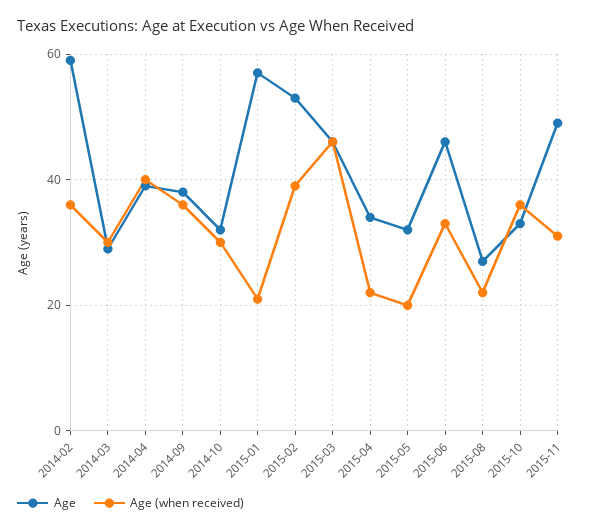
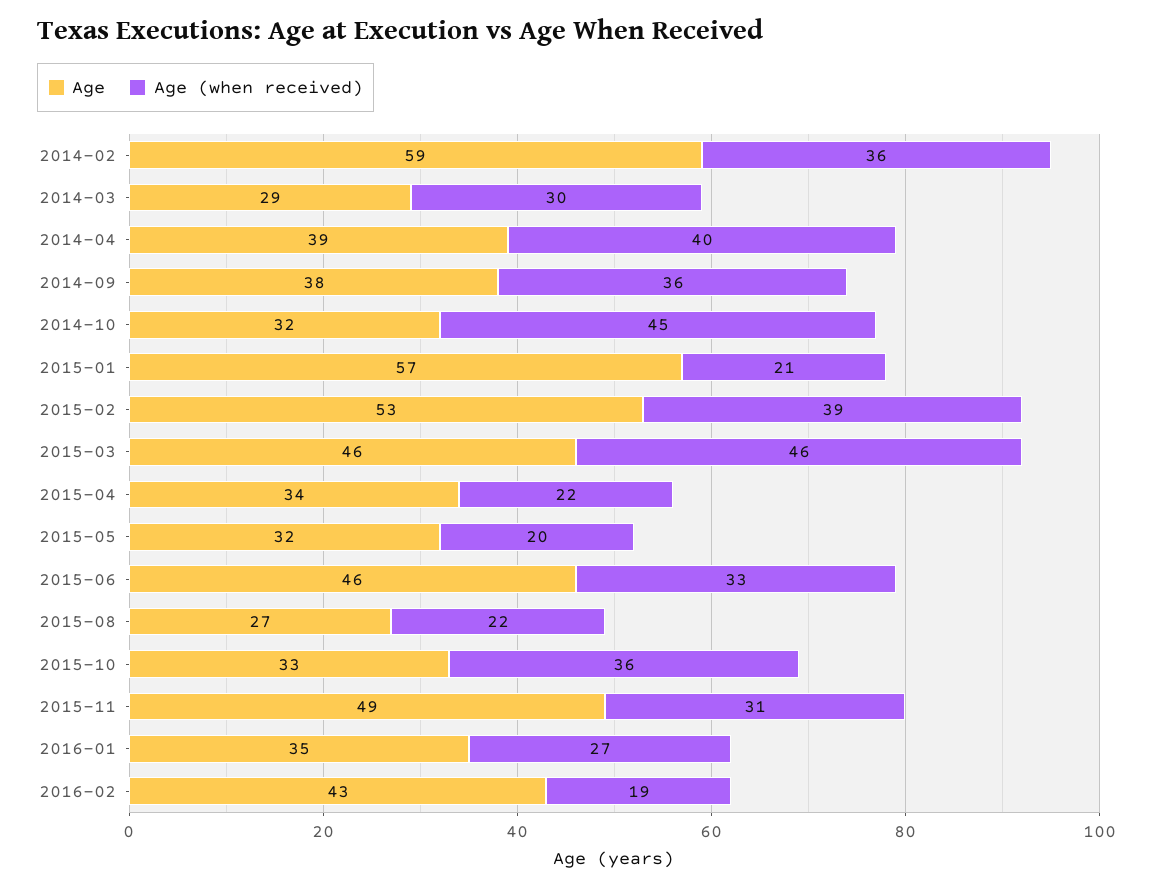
Age (when received), 2014-10: 30 -> 45
Age, 2016-01: none -> 35
Age (when received), 2016-01: none -> 27
Age, 2016-02: none -> 43
Age (when received), 2016-02: none -> 19

